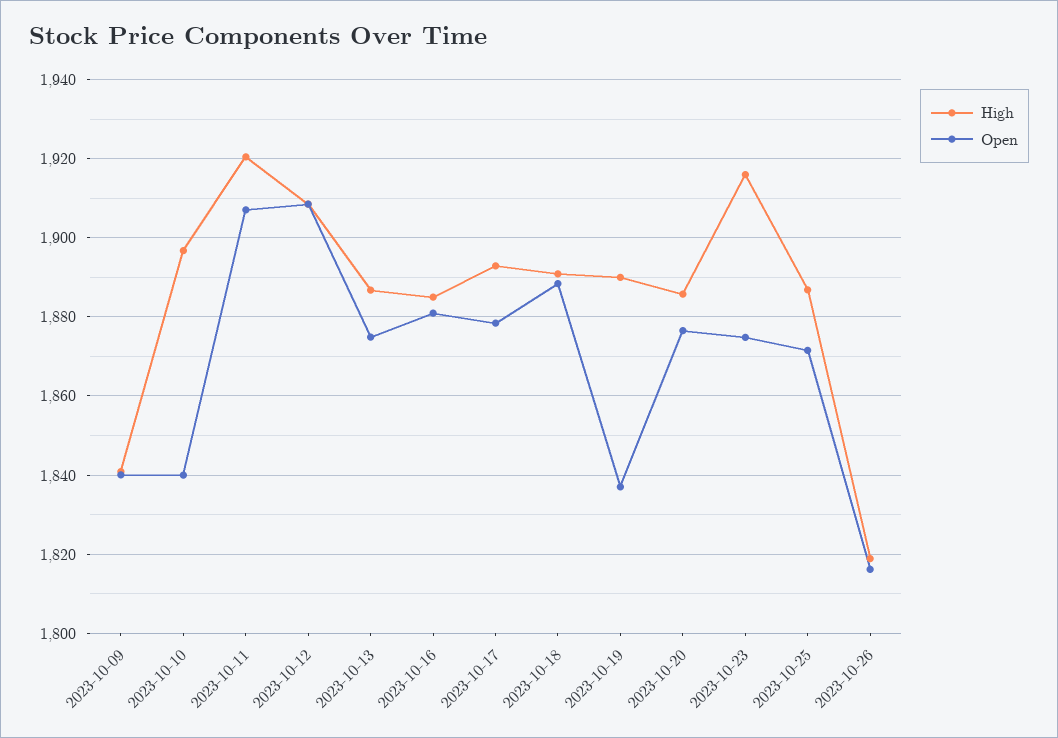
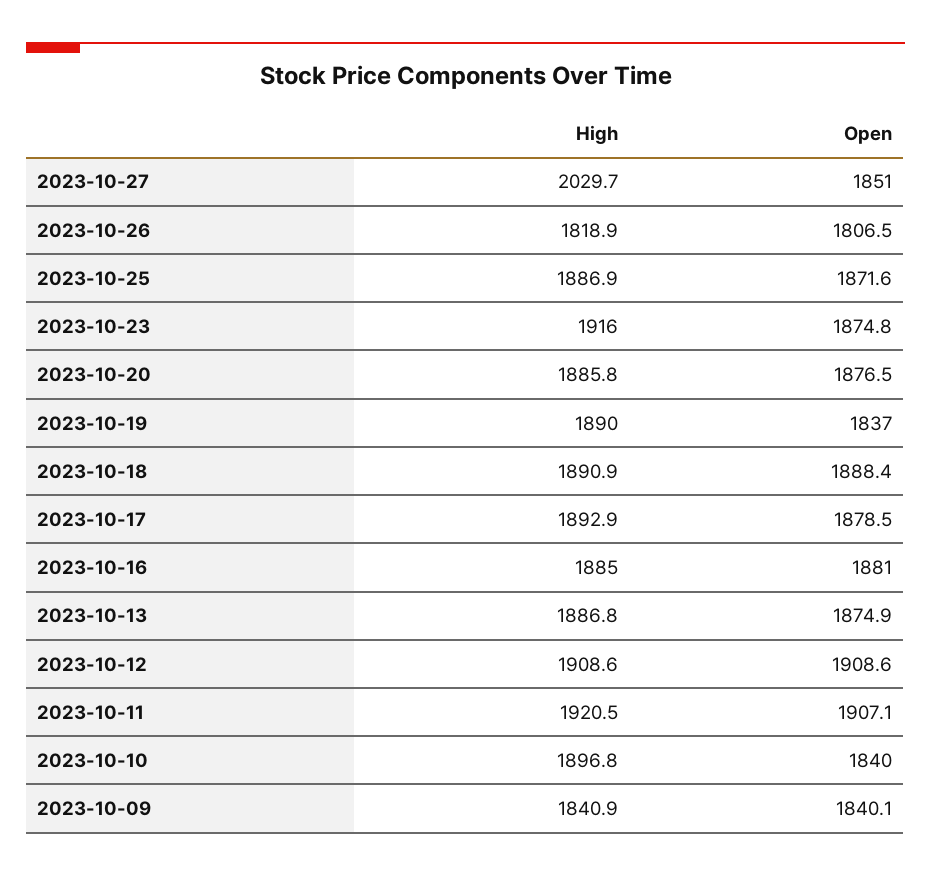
Open, 2023-10-26: 1816 -> 1806.5
High, 2023-10-27: none -> 2029.7
Open, 2023-10-27: none -> 1851

